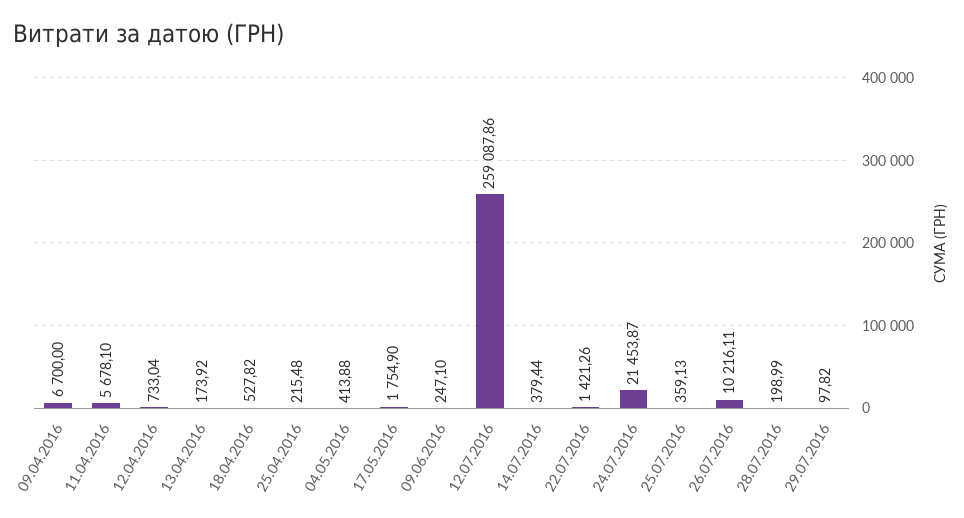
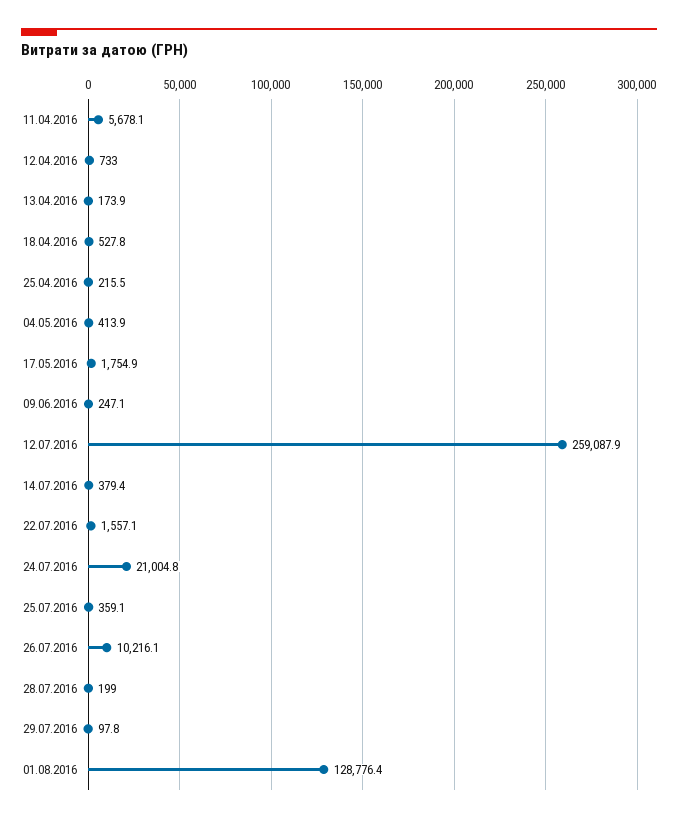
09.04.2016: 6700 -> none
22.07.2016: 1421.26 -> 1557.1
24.07.2016: 21453.87 -> 21004.8
01.08.2016: none -> 128776.4

